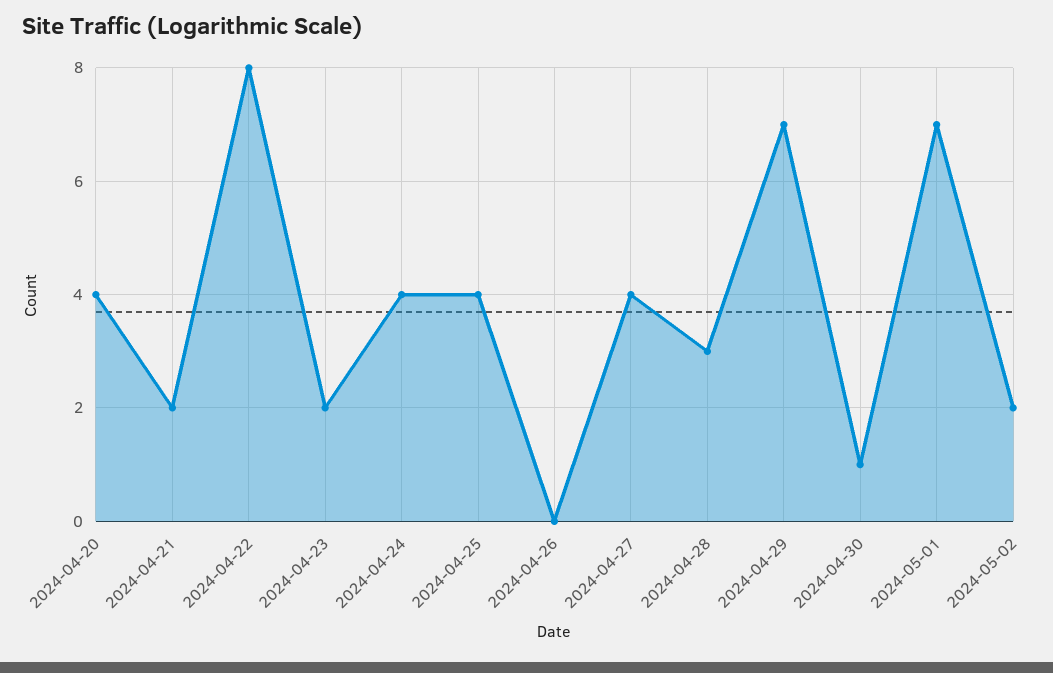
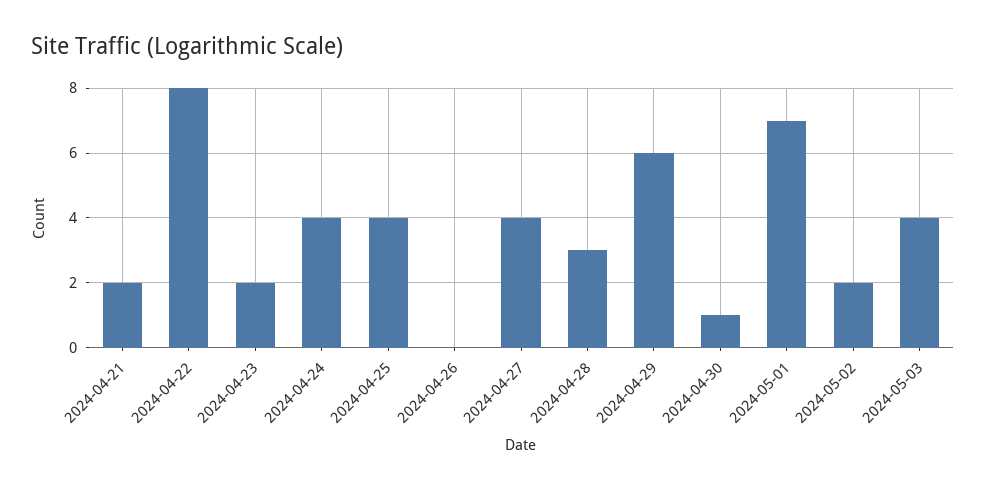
2024-04-20: 4 -> none
2024-04-29: 7 -> 6
2024-05-03: none -> 4

